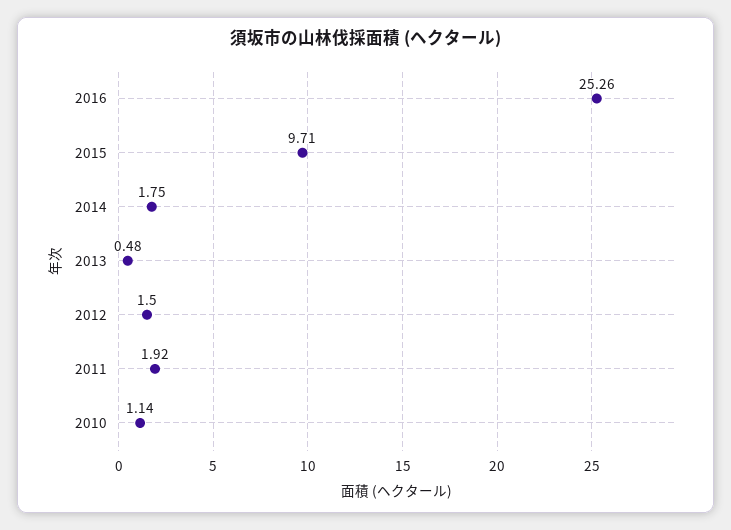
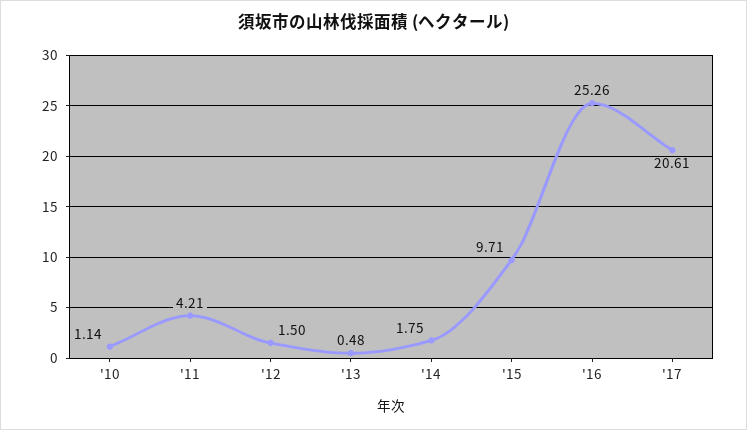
2011: 1.92 -> 4.21
'17: none -> 20.61

